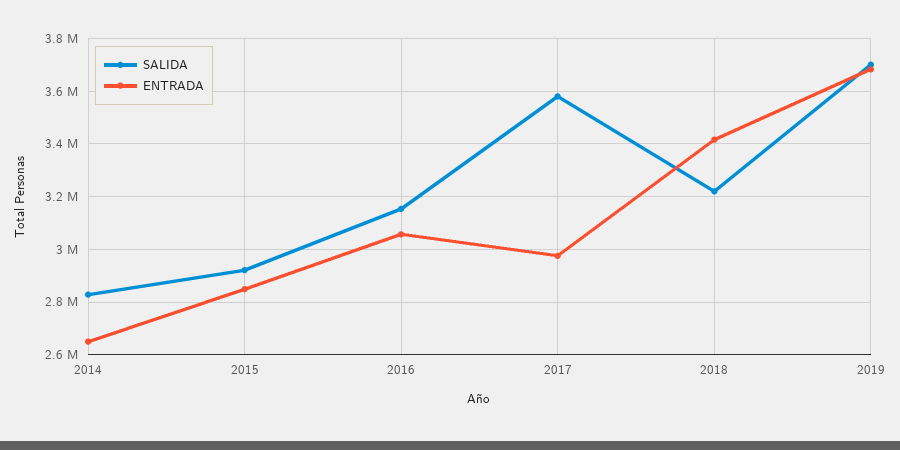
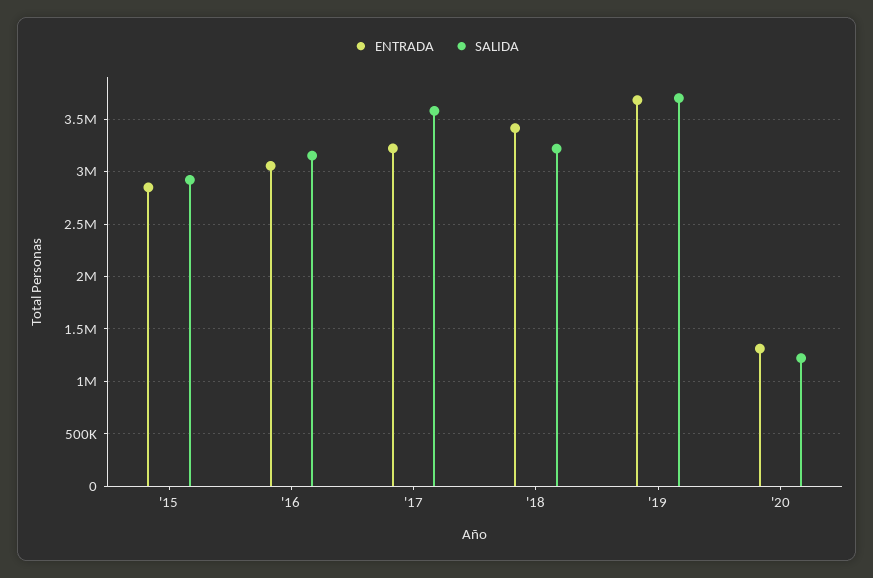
SALIDA, 2014: 2825000 -> none
ENTRADA, 2014: 2650000 -> none
ENTRADA, 2017: 2975000 -> 3200000
ENTRADA, '20: none -> 1300000
SALIDA, '20: none -> 1200000

